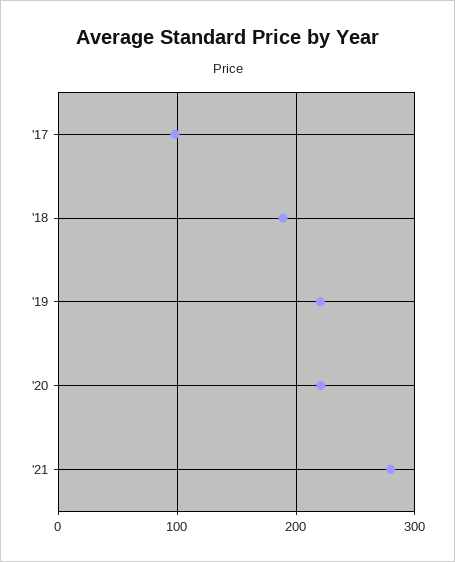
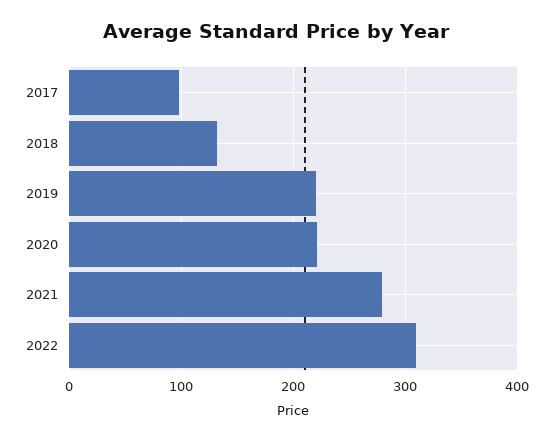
'18: 190 -> 130
2022: none -> 310

